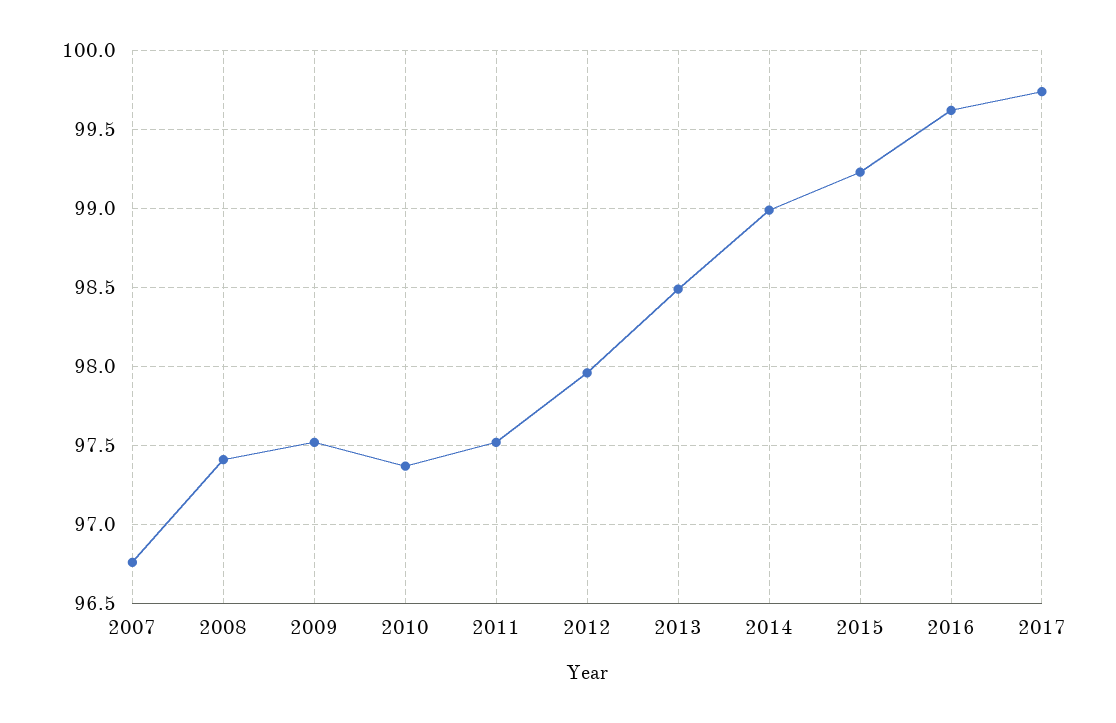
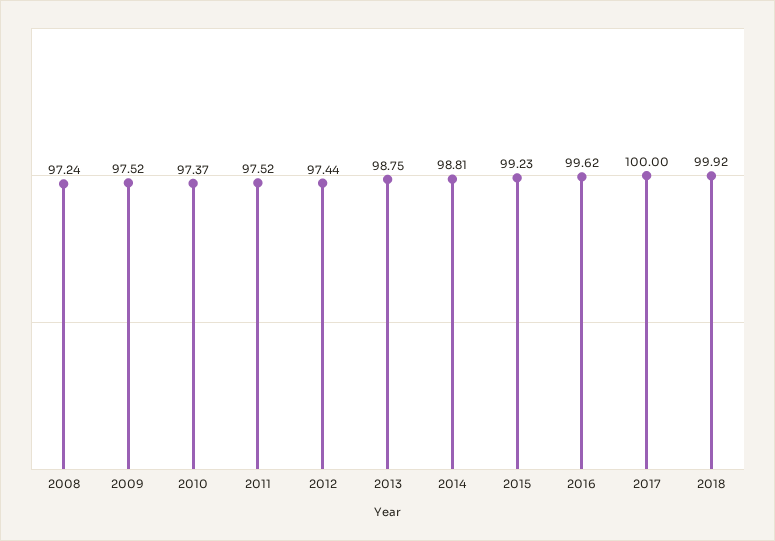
2007: 96.75 -> none
2008: 97.4 -> 97.24
2012: 97.95 -> 97.44
2013: 98.5 -> 98.75
2014: 99 -> 98.81
2017: 99.75 -> 100
2018: none -> 99.92

